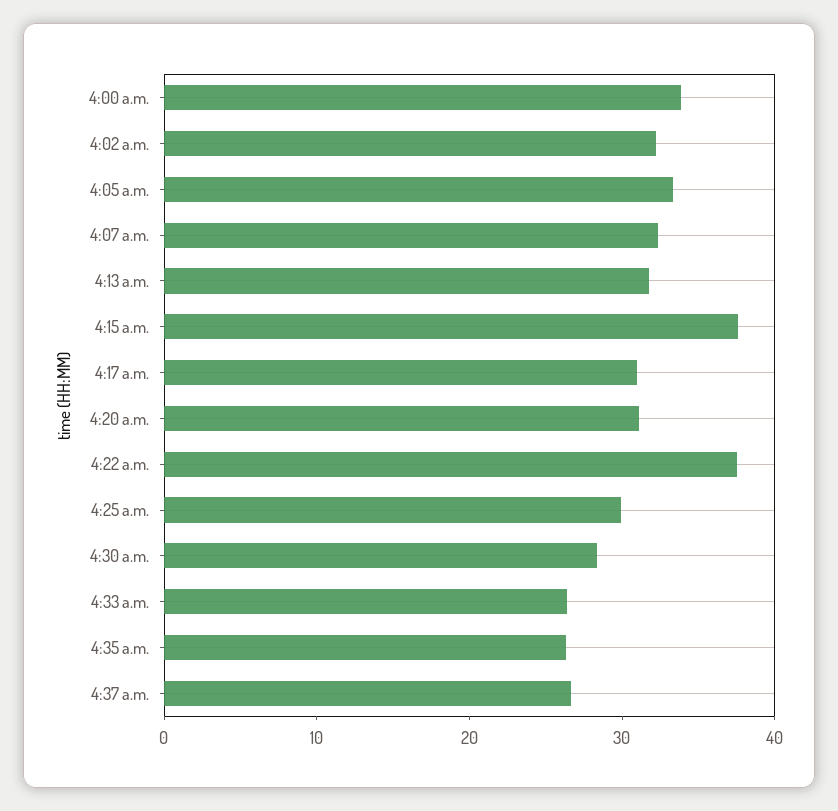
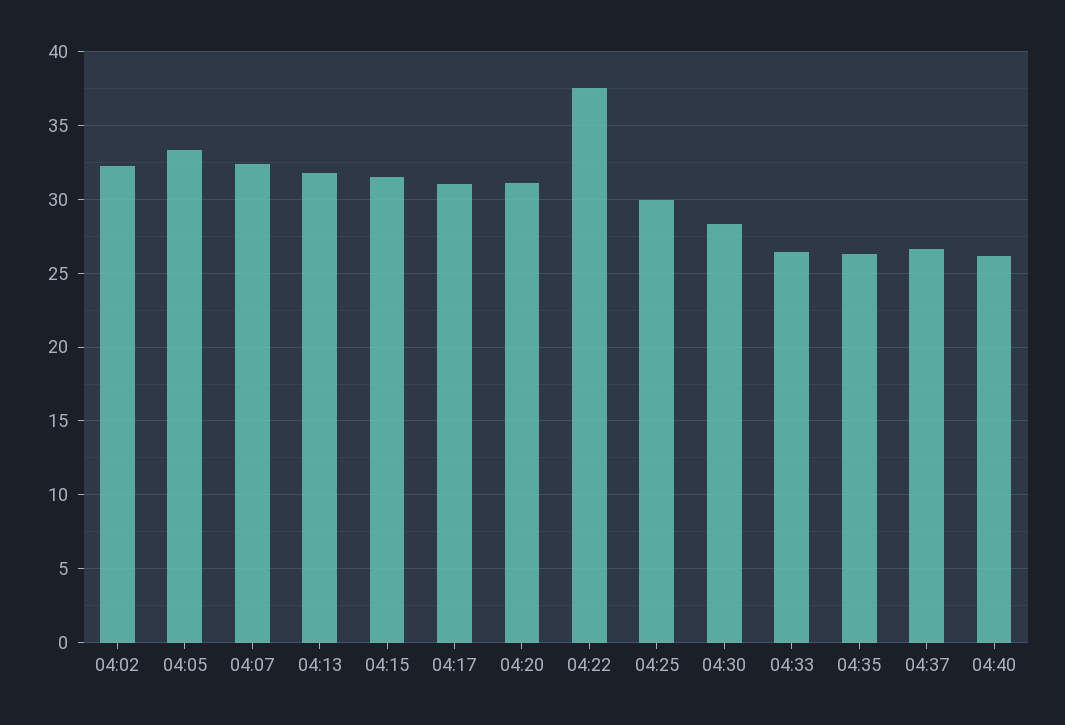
4:00 a.m.: 34 -> none
4:15 a.m.: 38 -> 31.5
04:40: none -> 26

